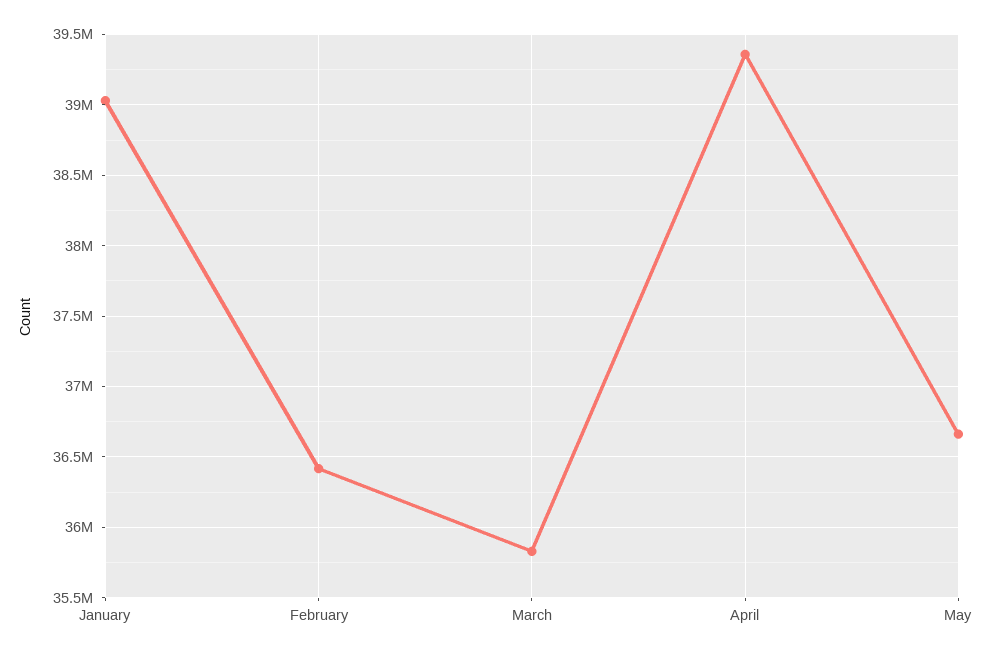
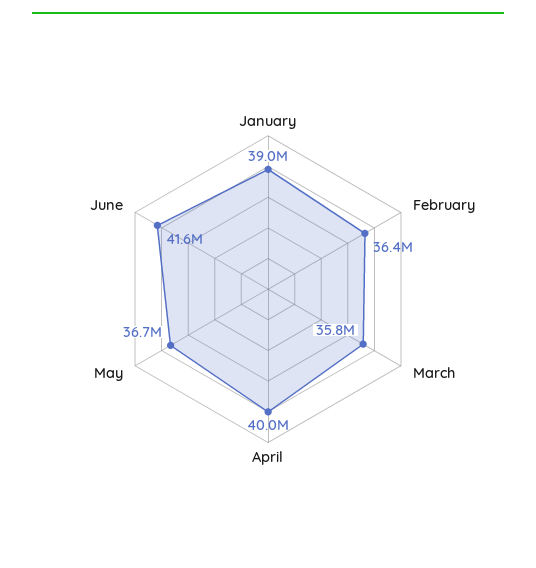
April: 39350000 -> 40000000
June: none -> 41600000

